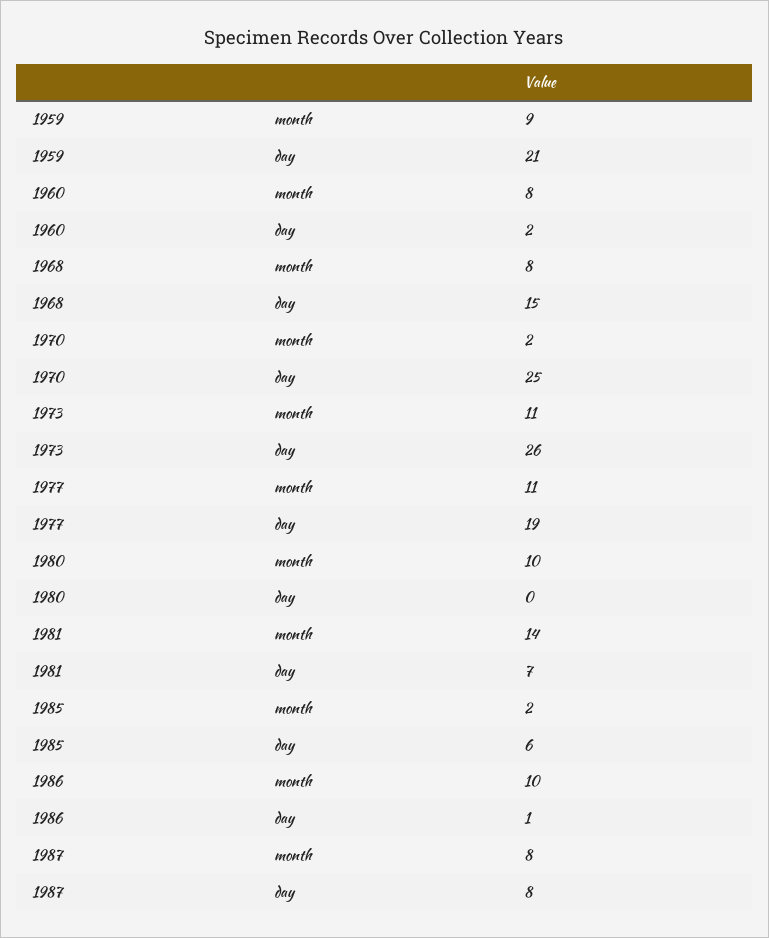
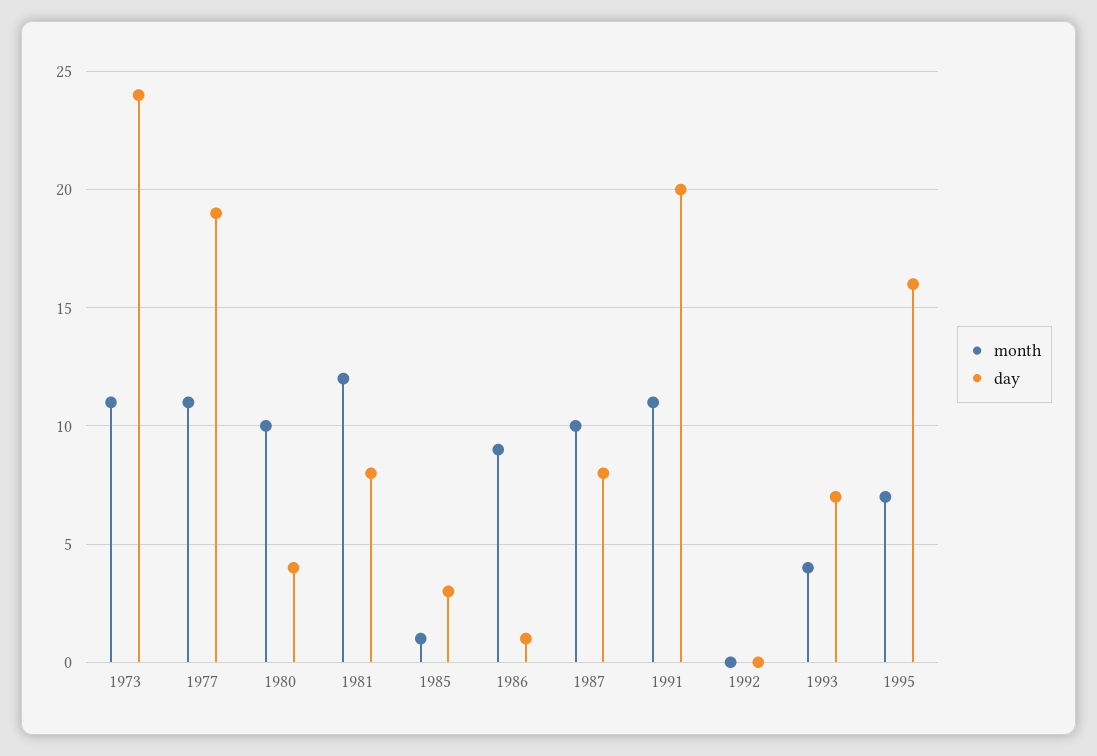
month, 1959: 9 -> none
day, 1959: 21 -> none
month, 1960: 8 -> none
day, 1960: 2 -> none
month, 1968: 8 -> none
day, 1968: 15 -> none
month, 1970: 2 -> none
day, 1970: 25 -> none
day, 1973: 26 -> 24
day, 1980: 0 -> 4
month, 1981: 14 -> 12
day, 1981: 7 -> 8
month, 1985: 2 -> 1
day, 1985: 6 -> 3
month, 1986: 10 -> 9
month, 1987: 8 -> 10
month, 1991: none -> 11
day, 1991: none -> 20
month, 1992: none -> 0
day, 1992: none -> 0
month, 1993: none -> 4
day, 1993: none -> 7
month, 1995: none -> 7
day, 1995: none -> 16

